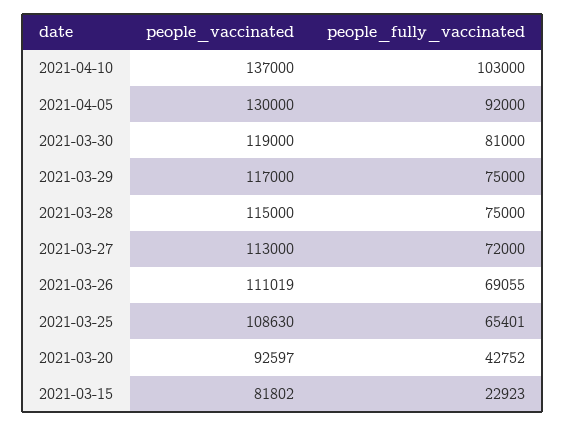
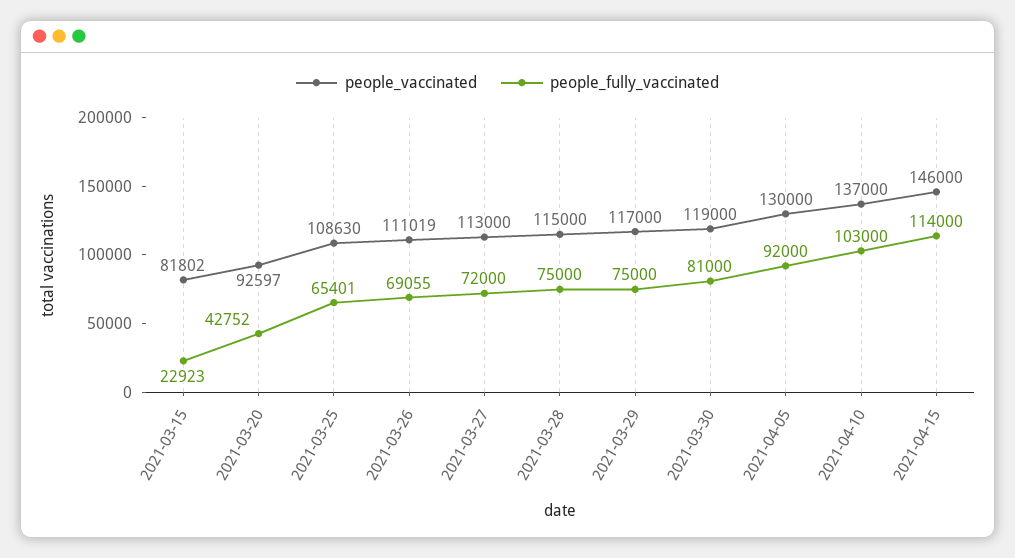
people_vaccinated, 2021-04-15: none -> 146000
people_fully_vaccinated, 2021-04-15: none -> 114000

